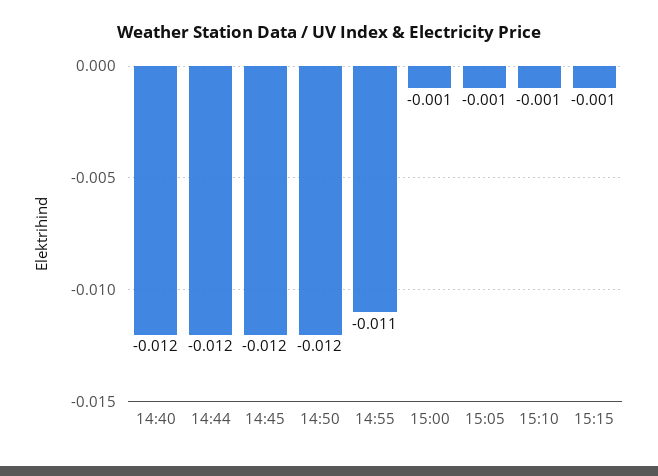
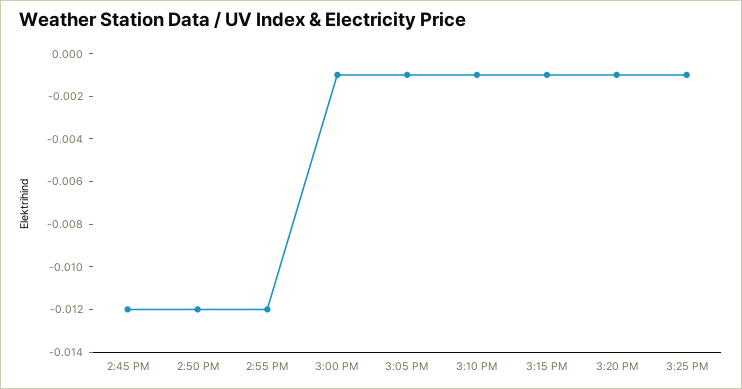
14:40: -0.012 -> none
14:44: -0.012 -> none
14:55: -0.011 -> -0.012
3:20 PM: none -> -0.001
3:25 PM: none -> -0.001

